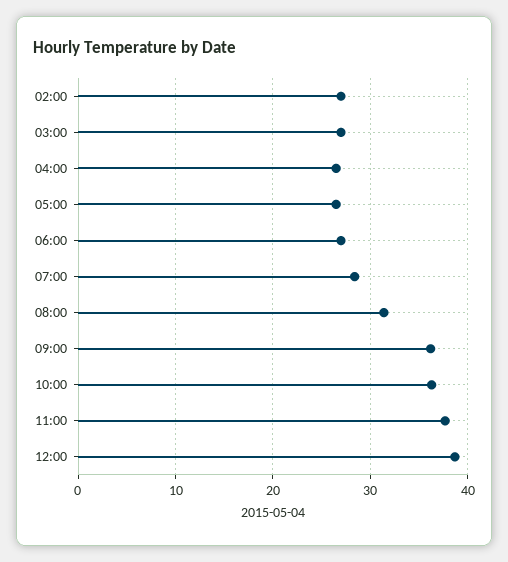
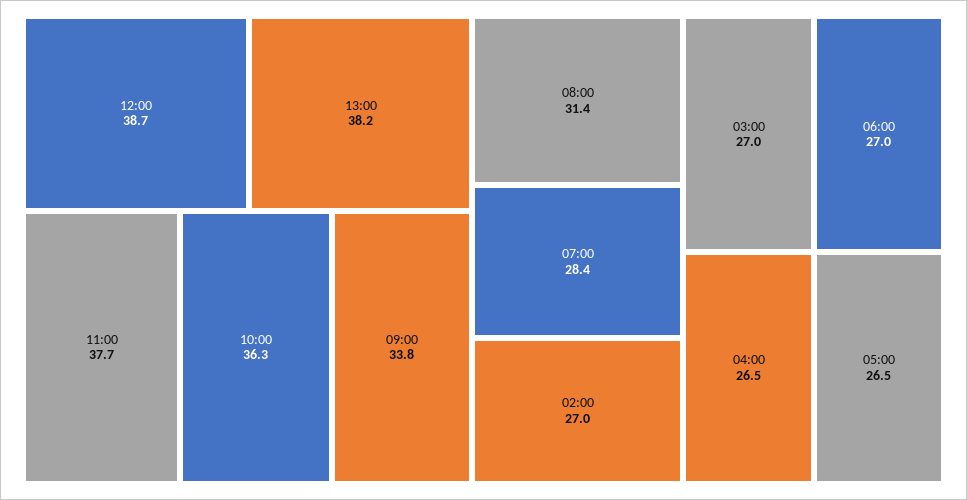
09:00: 36 -> 33.8
13:00: none -> 38.2

